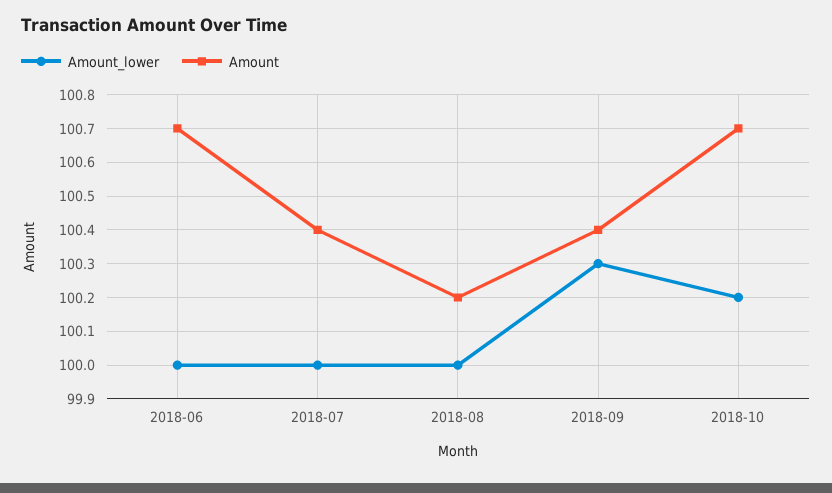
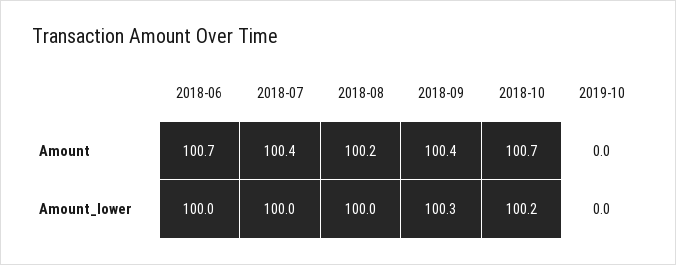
Amount, 2019-10: none -> 0
Amount_lower, 2019-10: none -> 0

